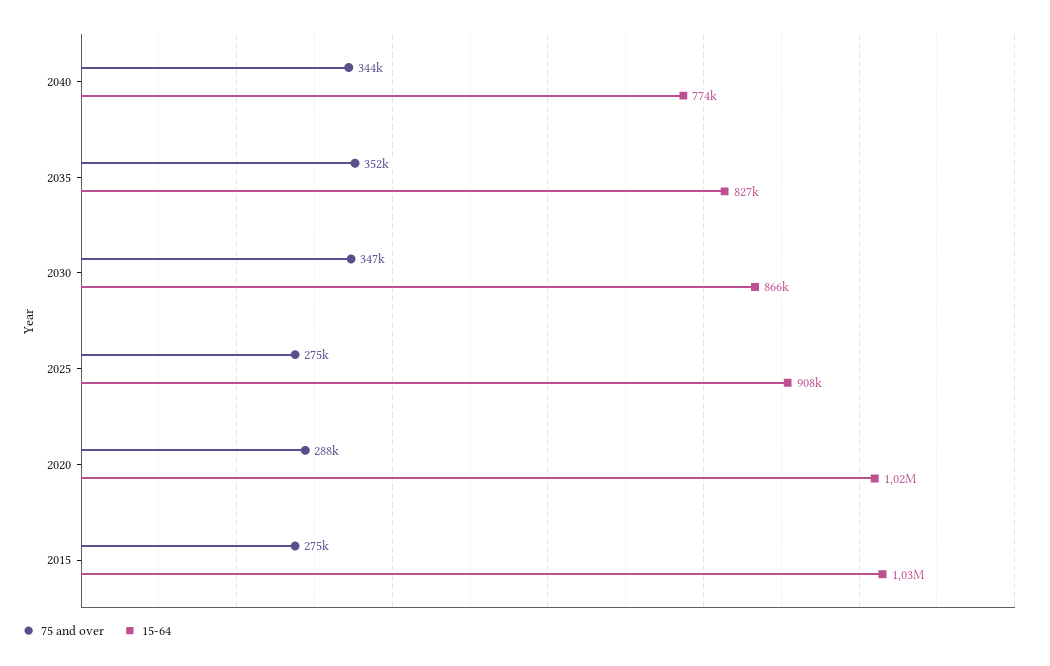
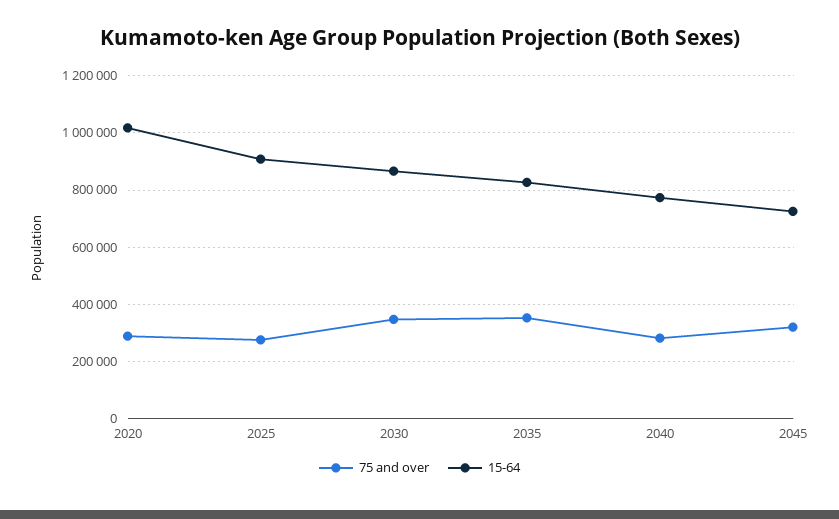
75 and over, 2040: 344000 -> 275000
75 and over, 2015: 275000 -> none
15-64, 2015: 1030000 -> none
75 and over, 2045: none -> 325000
15-64, 2045: none -> 725000

